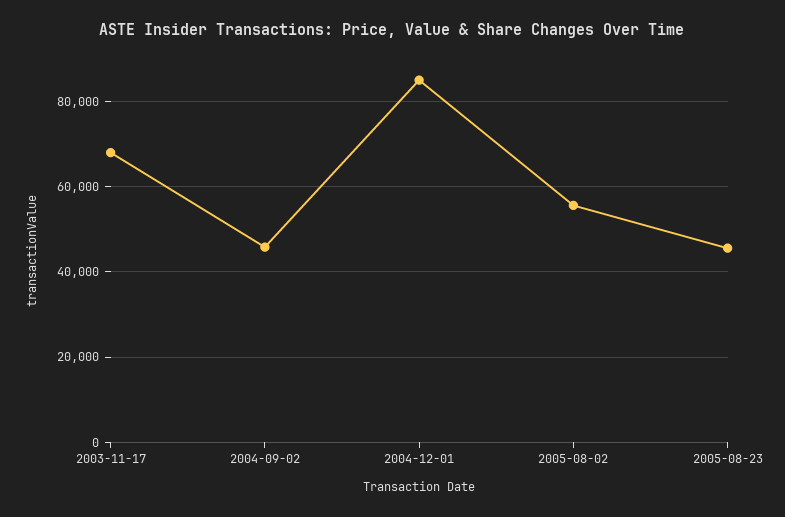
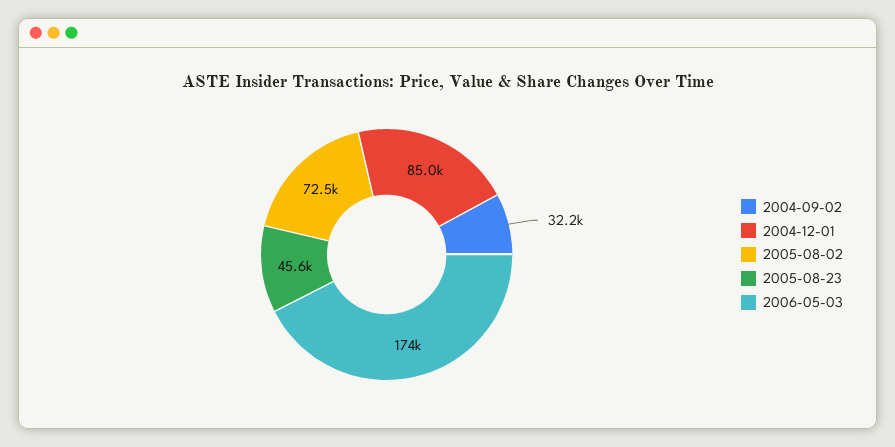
2003-11-17: 68000 -> none
2004-09-02: 46000 -> 32200
2005-08-02: 56000 -> 72500
2006-05-03: none -> 174000

